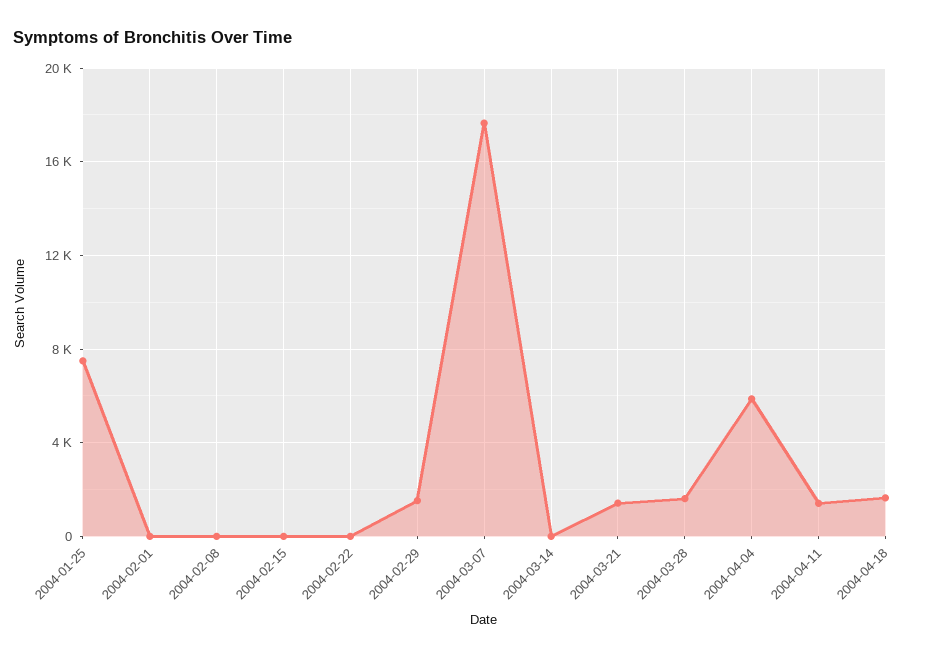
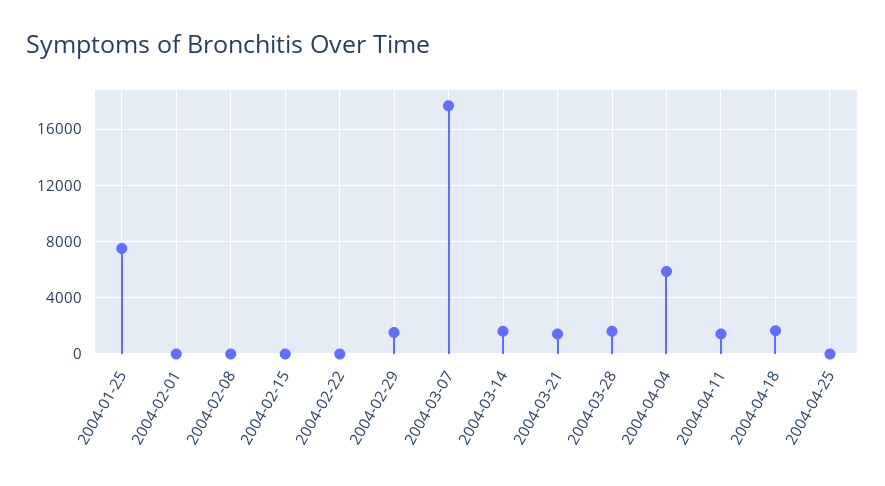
2004-03-14: 0 -> 1500
2004-04-25: none -> 0

